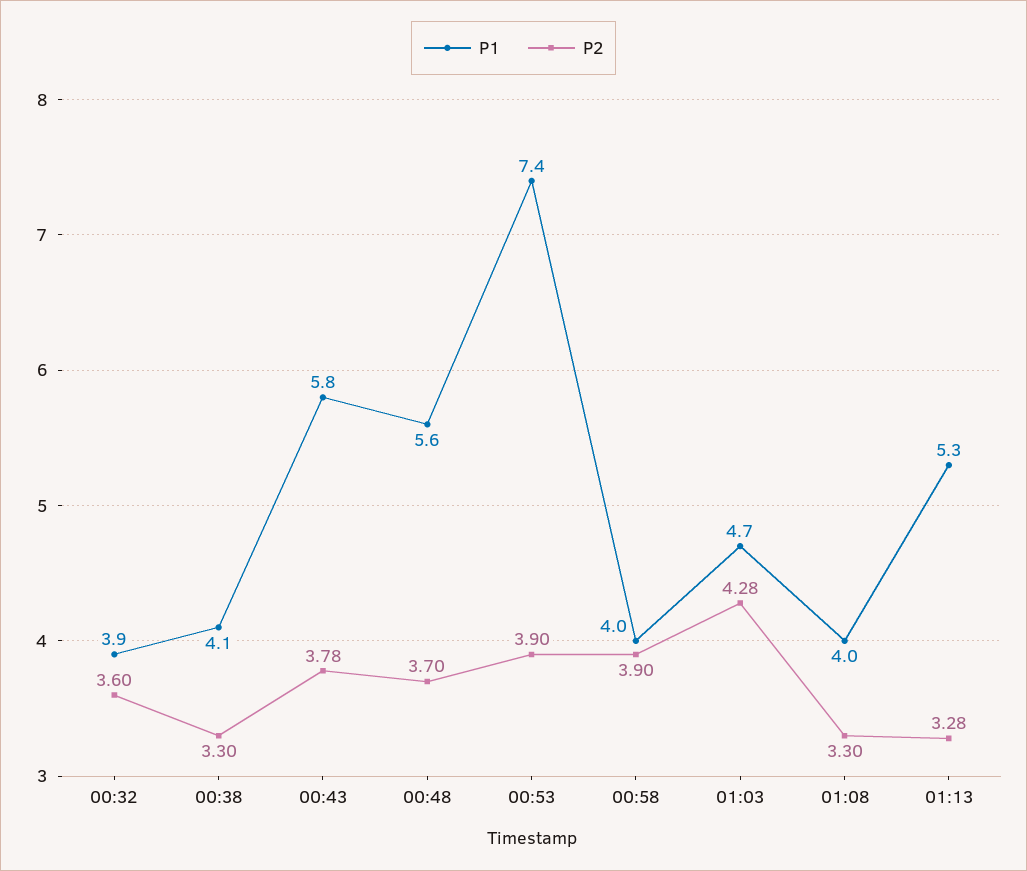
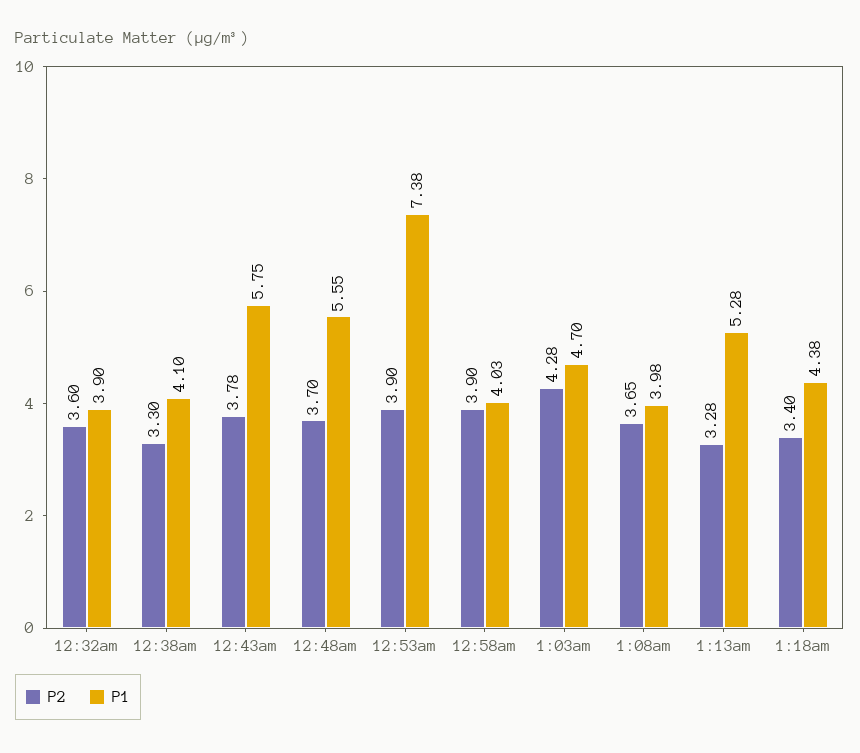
P2, 01:08: 3.3 -> 3.65
P2, 1:18am: none -> 3.4
P1, 1:18am: none -> 4.38

